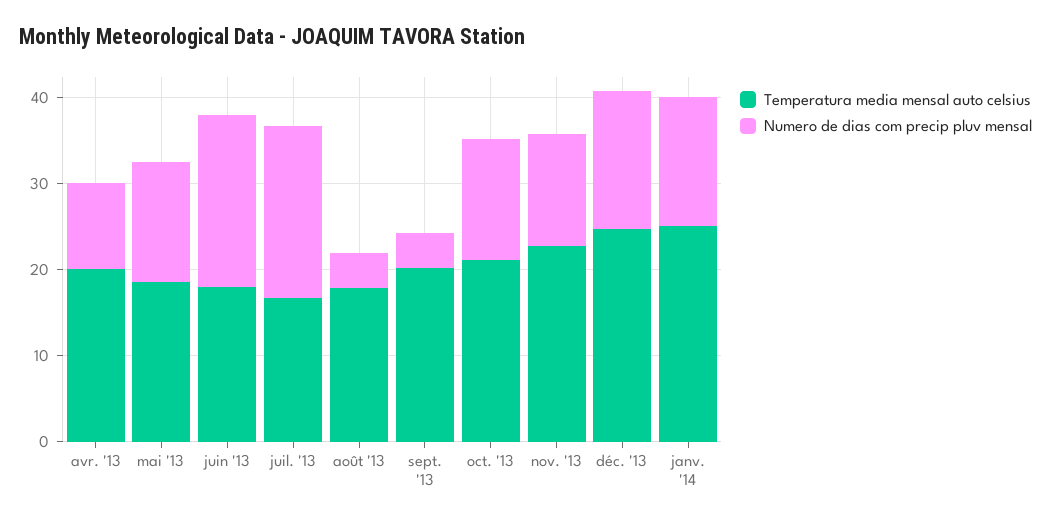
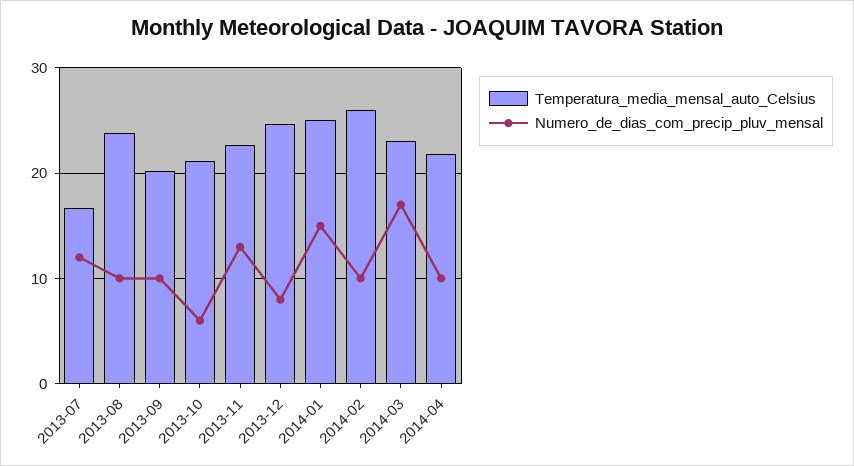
Temperatura media mensal auto celsius, avr. '13: 20 -> none
Numero de dias com precip pluv mensal, avr. '13: 10 -> none
Temperatura media mensal auto celsius, mai '13: 18 -> none
Numero de dias com precip pluv mensal, mai '13: 14 -> none
Temperatura media mensal auto celsius, juin '13: 18 -> none
Numero de dias com precip pluv mensal, juin '13: 20 -> none
Numero de dias com precip pluv mensal, juil. '13: 20 -> 12
Temperatura media mensal auto celsius, août '13: 18 -> 24
Numero de dias com precip pluv mensal, août '13: 4 -> 10
Numero de dias com precip pluv mensal, sept. '13: 4 -> 10
Numero de dias com precip pluv mensal, oct. '13: 14 -> 6
Numero de dias com precip pluv mensal, déc. '13: 16 -> 8
Temperatura media mensal auto celsius, 2014-02: none -> 26
Numero de dias com precip pluv mensal, 2014-02: none -> 10
Temperatura media mensal auto celsius, 2014-03: none -> 23
Numero de dias com precip pluv mensal, 2014-03: none -> 17
Temperatura media mensal auto celsius, 2014-04: none -> 22
Numero de dias com precip pluv mensal, 2014-04: none -> 10

